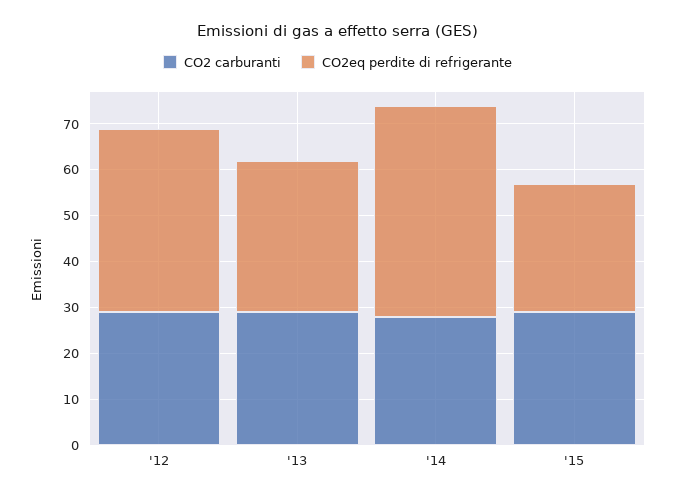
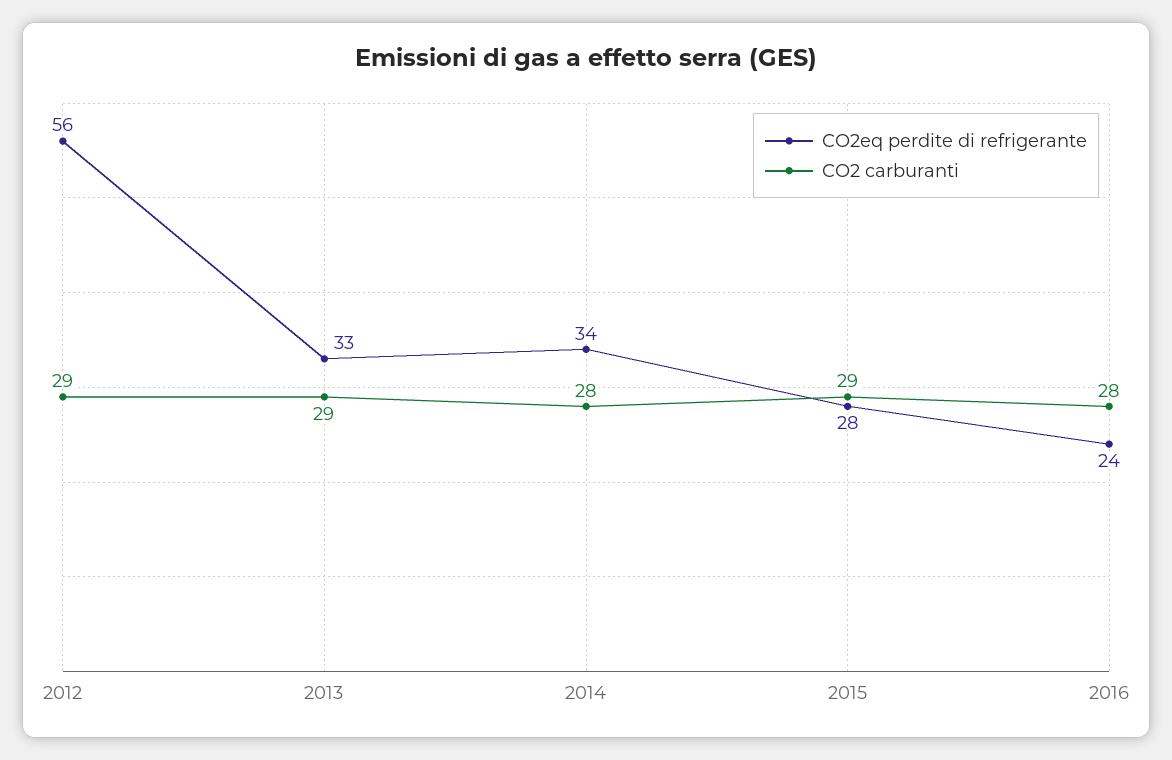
CO2eq perdite di refrigerante, '12: 40 -> 56
CO2eq perdite di refrigerante, '14: 45 -> 34
CO2eq perdite di refrigerante, 2016: none -> 24
CO2 carburanti, 2016: none -> 28

